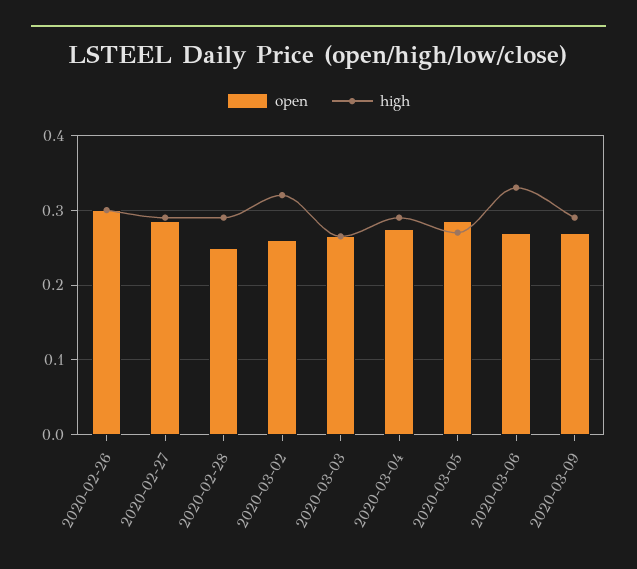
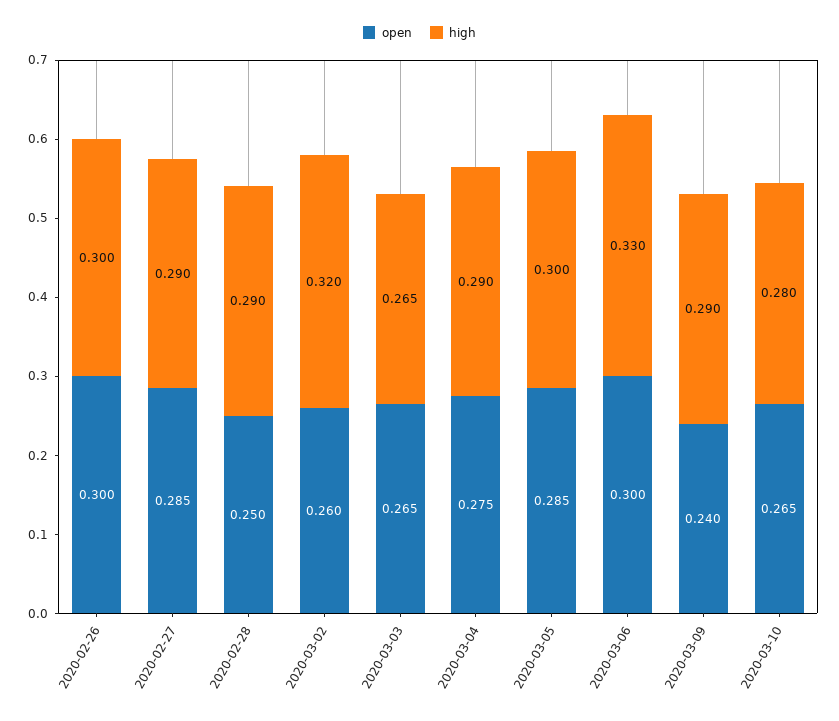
high, 2020-03-05: 0.27 -> 0.3
open, 2020-03-06: 0.27 -> 0.3
open, 2020-03-09: 0.27 -> 0.24
open, 2020-03-10: none -> 0.265
high, 2020-03-10: none -> 0.28

